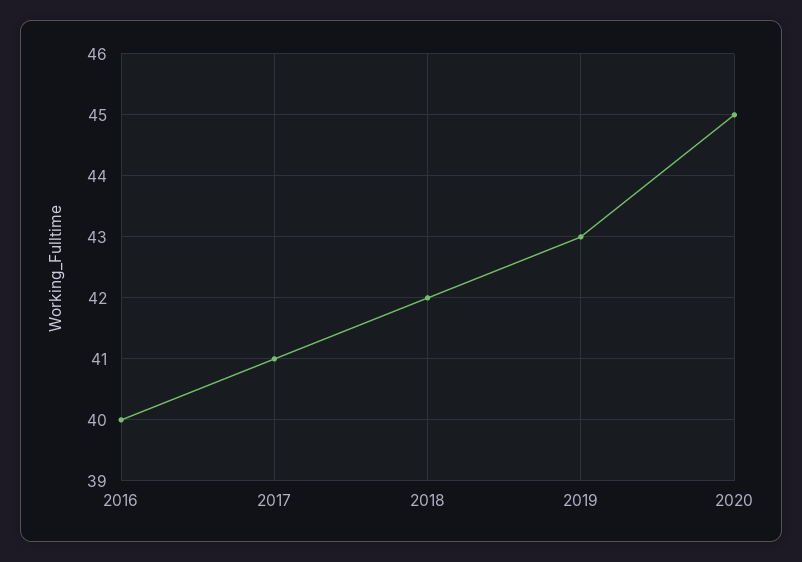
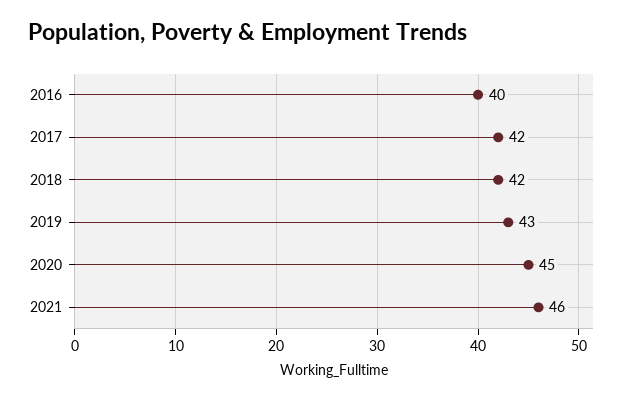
2017: 41 -> 42
2021: none -> 46

